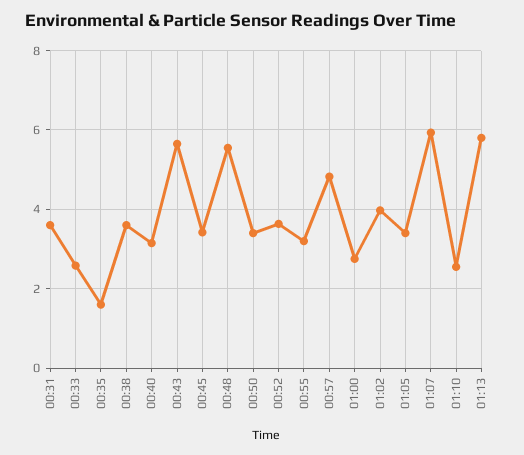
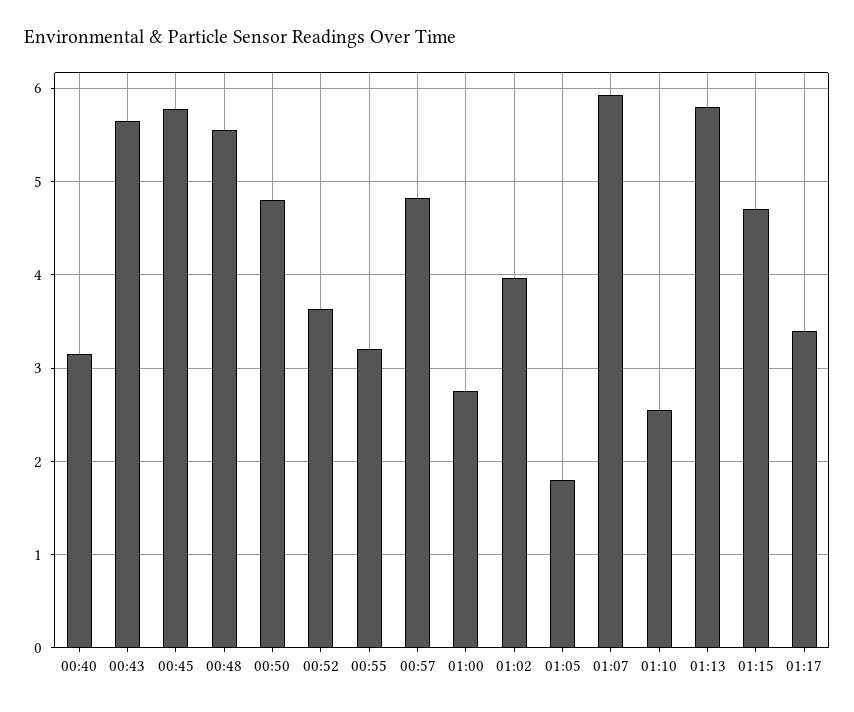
00:31: 3.6 -> none
00:33: 2.6 -> none
00:35: 1.6 -> none
00:38: 3.6 -> none
00:45: 3.4 -> 5.8
00:50: 3.4 -> 4.8
01:05: 3.4 -> 1.8
01:15: none -> 4.7
01:17: none -> 3.4

